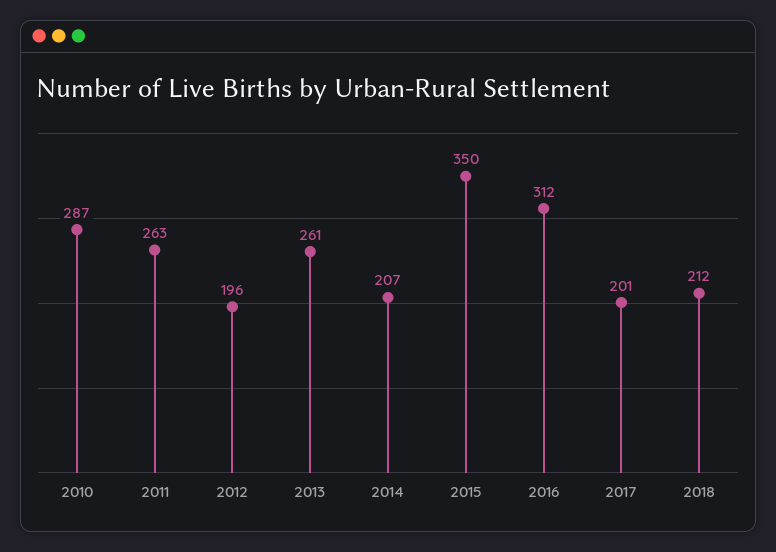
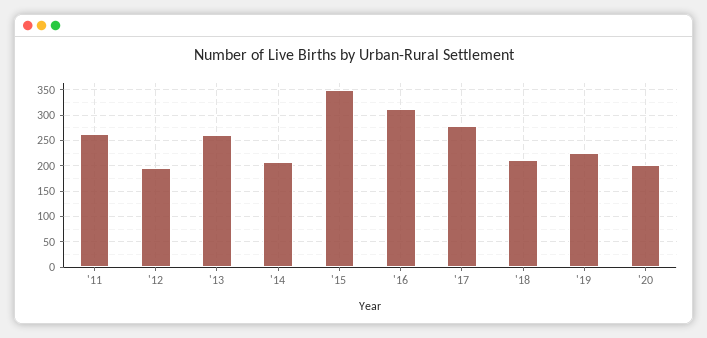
2010: 287 -> none
2017: 201 -> 275
'19: none -> 225
'20: none -> 200

